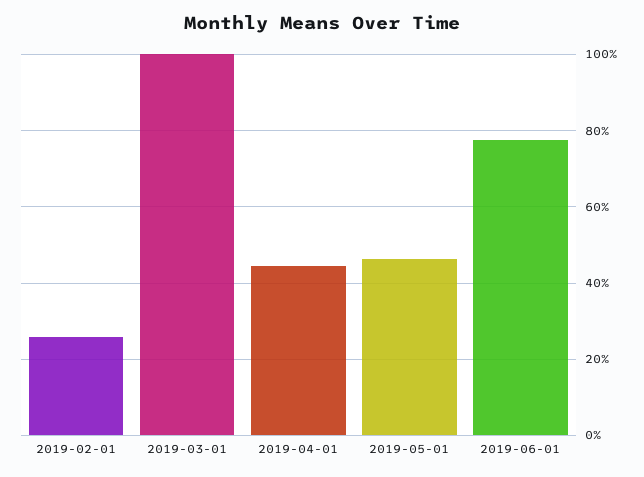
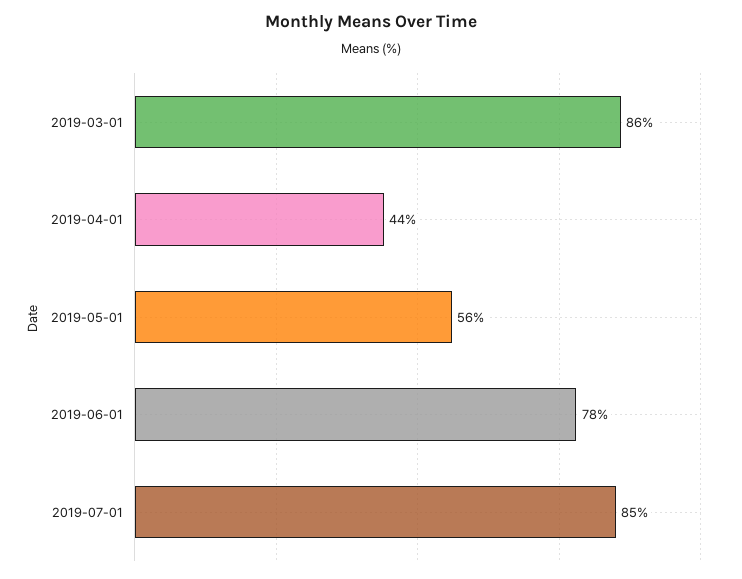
2019-02-01: 26 -> none
2019-03-01: 100 -> 86
2019-05-01: 46 -> 56
2019-07-01: none -> 85

